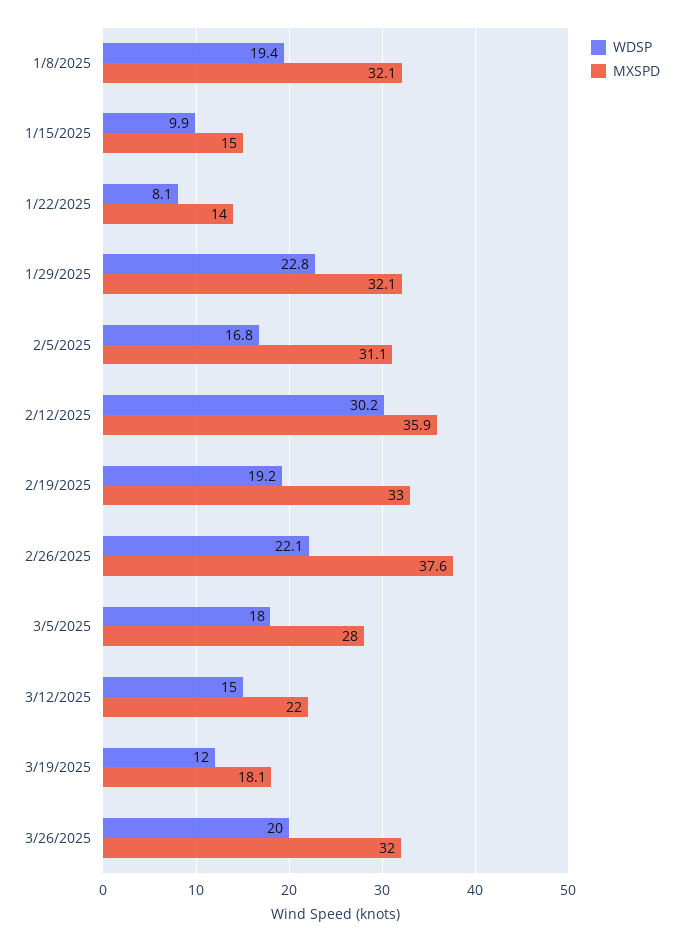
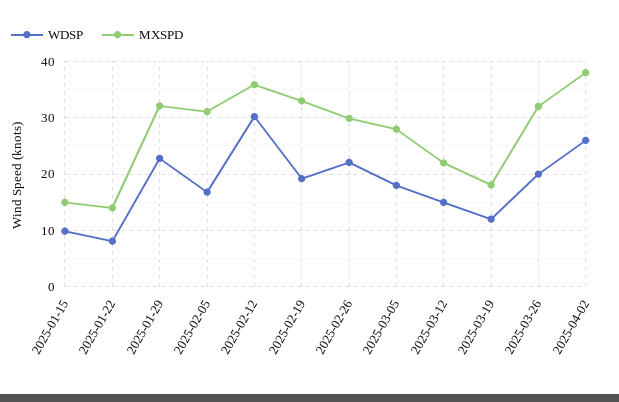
WDSP, 1/8/2025: 19.4 -> none
MXSPD, 1/8/2025: 32.1 -> none
MXSPD, 2/26/2025: 37.6 -> 30
WDSP, 2025-04-02: none -> 26
MXSPD, 2025-04-02: none -> 38

